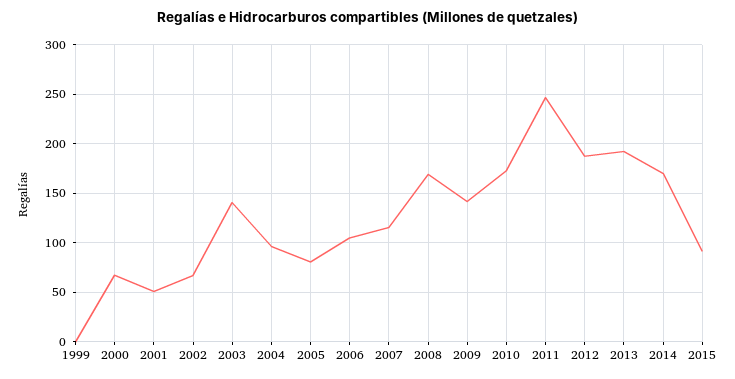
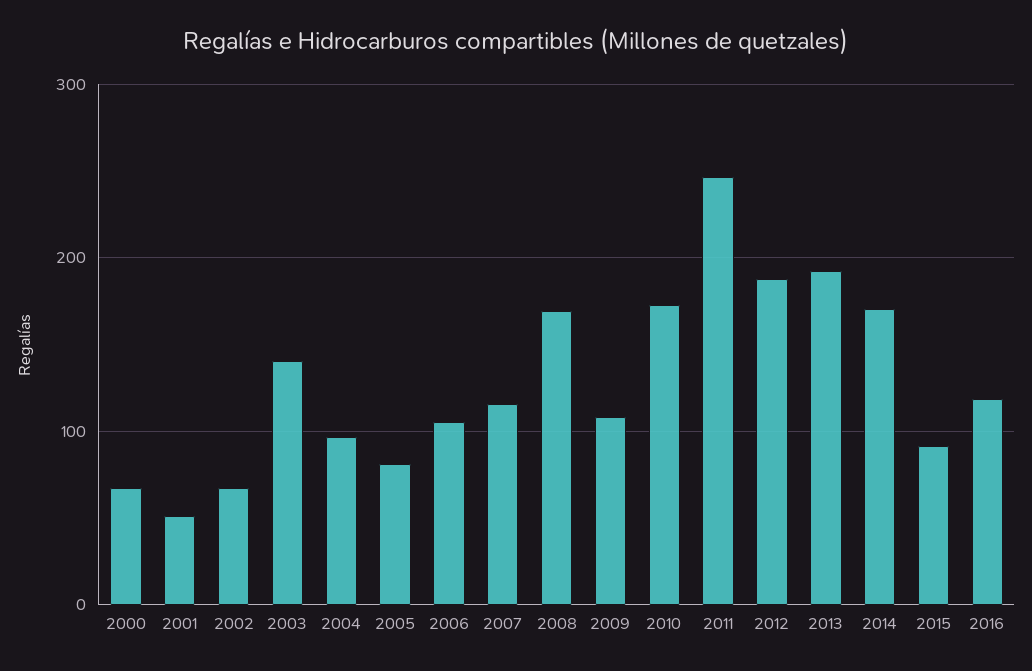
1999: 0 -> none
2009: 140 -> 110
2016: none -> 120

